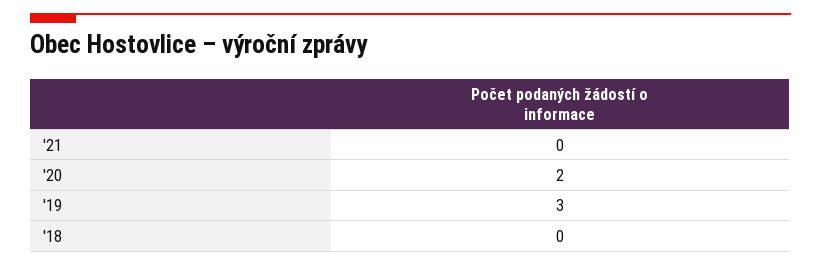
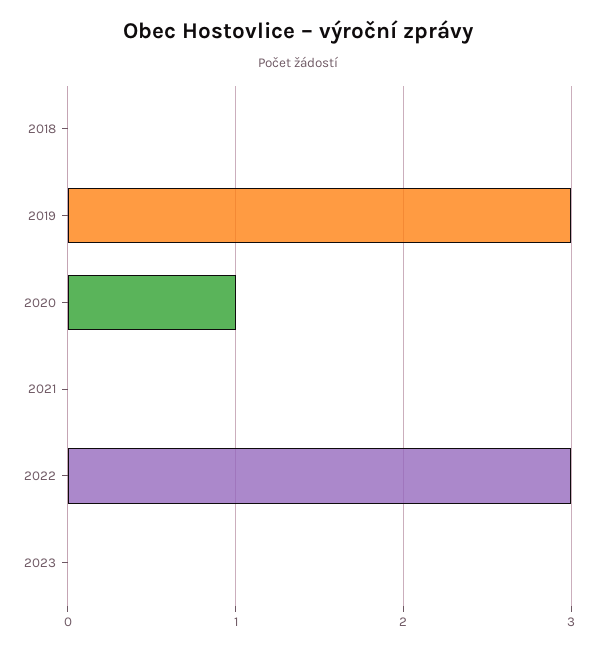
'20: 2 -> 1
2022: none -> 3
2023: none -> 0

